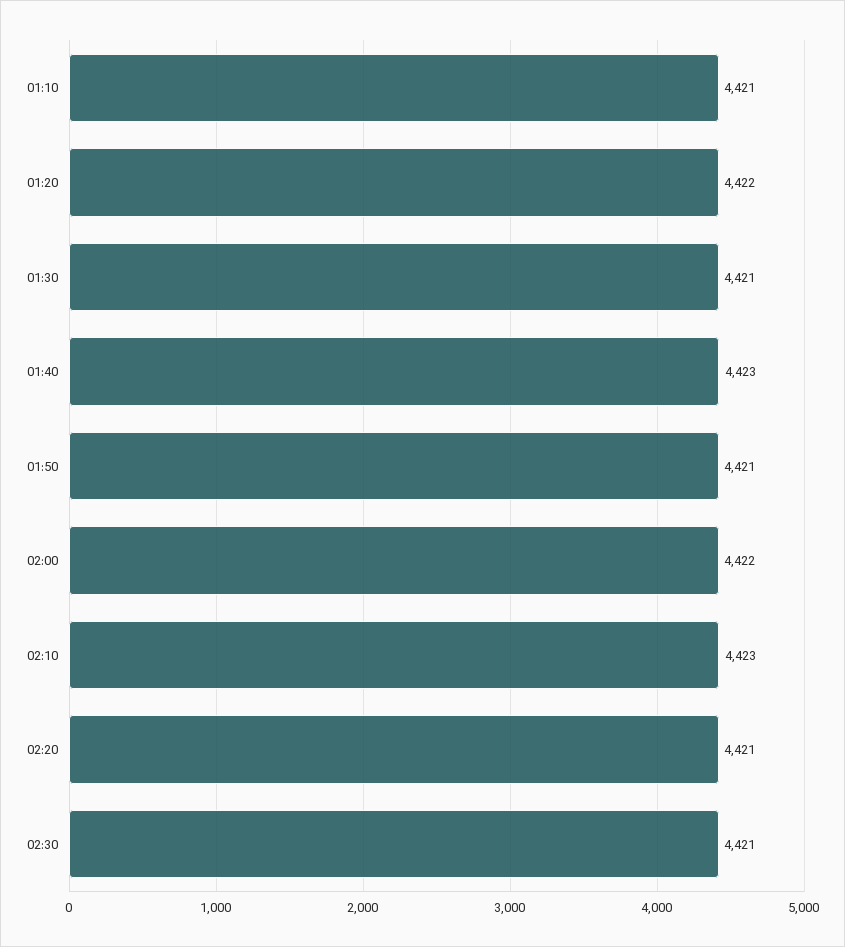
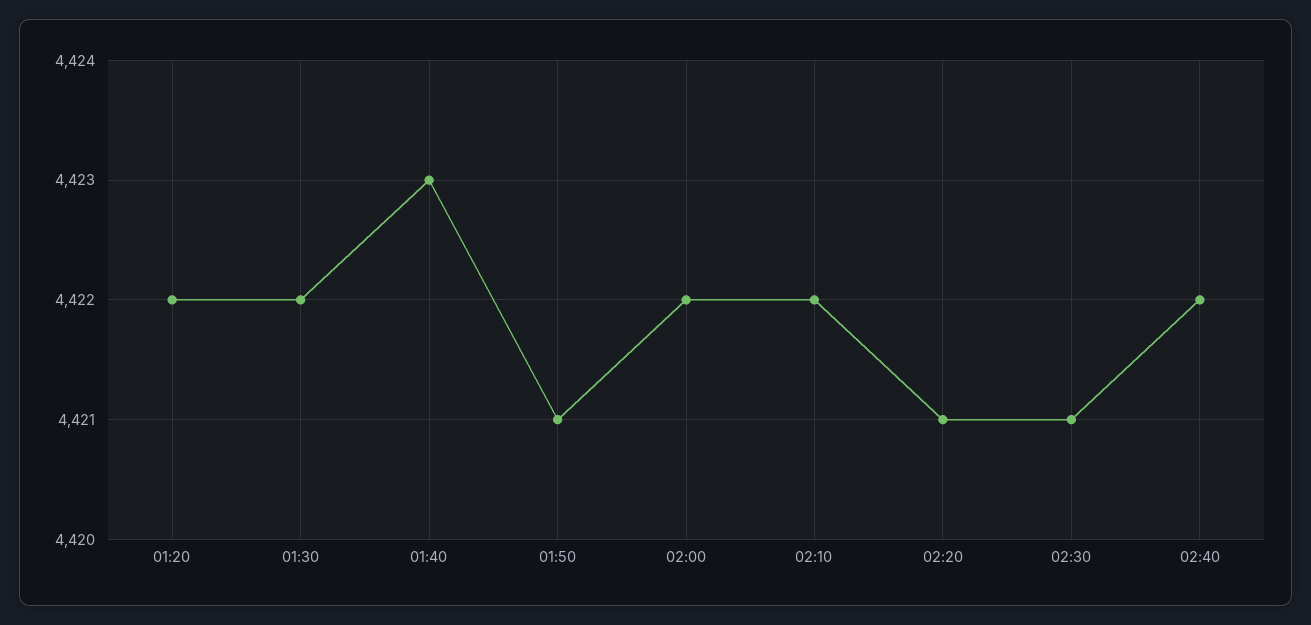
01:10: 4421 -> none
01:30: 4421 -> 4422
02:10: 4423 -> 4422
02:40: none -> 4422

